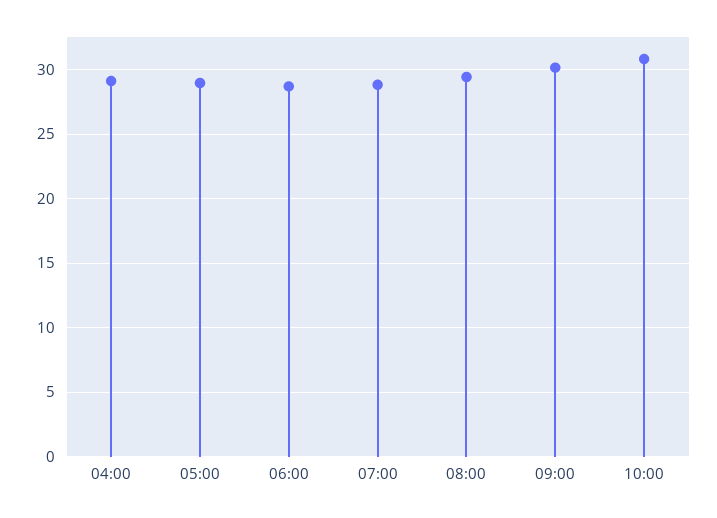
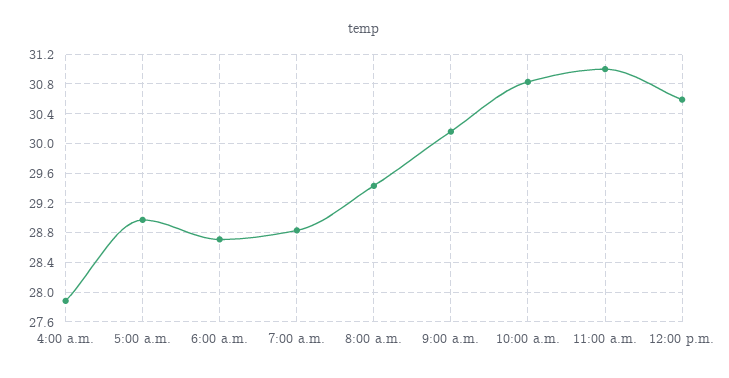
04:00: 29 -> 27.9
11:00 a.m.: none -> 31
12:00 p.m.: none -> 30.6

